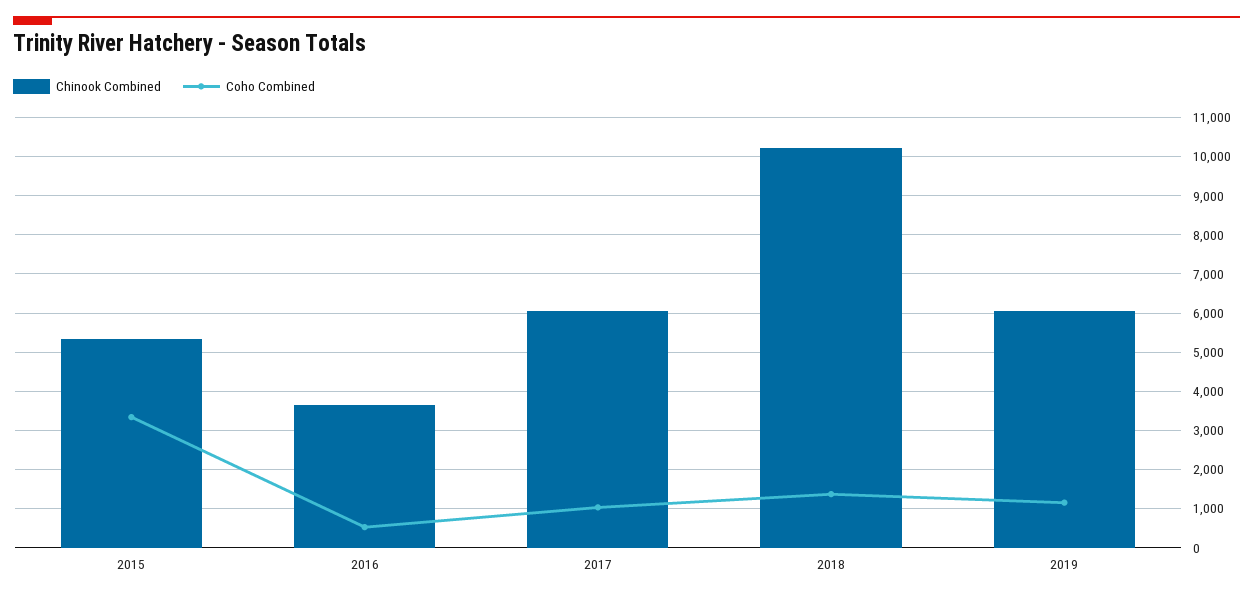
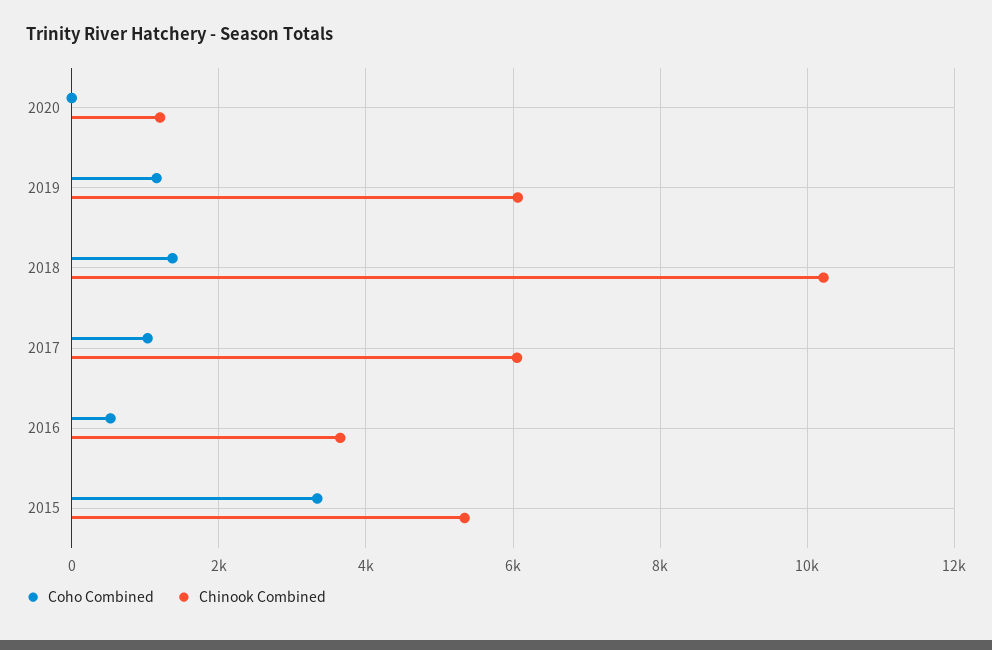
Coho Combined, 2020: none -> 0
Chinook Combined, 2020: none -> 1200

